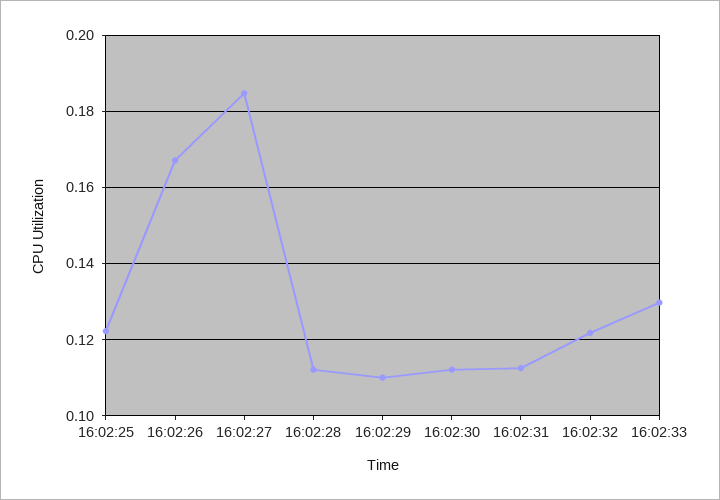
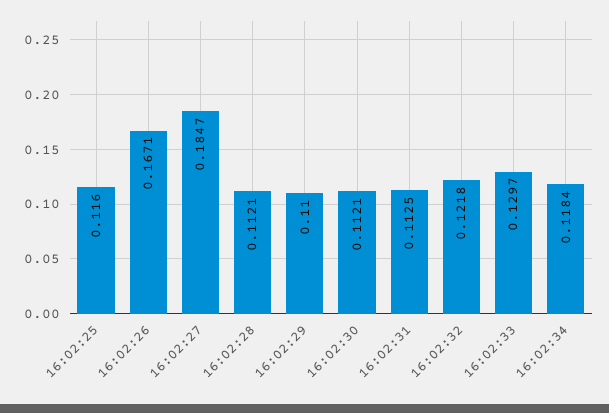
16:02:25: 0.122 -> 0.116
16:02:34: none -> 0.1184

